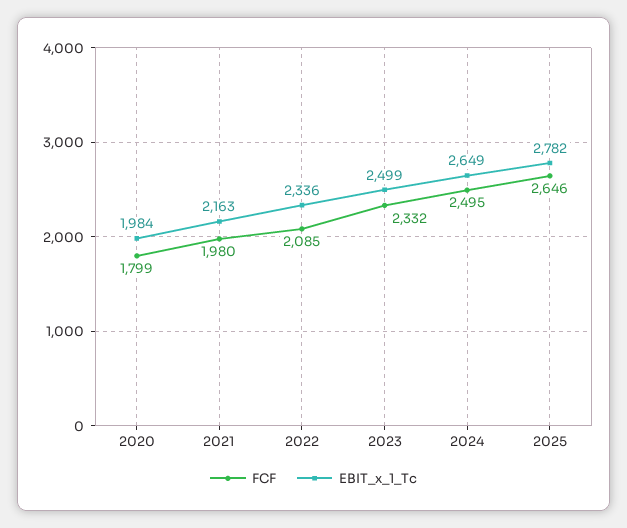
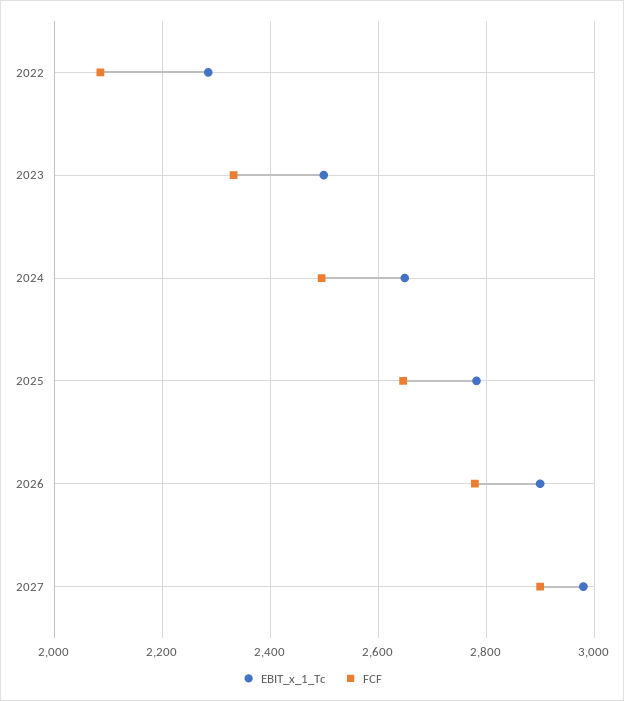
FCF, 2020: 1799 -> none
EBIT_x_1_Tc, 2020: 1984 -> none
FCF, 2021: 1980 -> none
EBIT_x_1_Tc, 2021: 2163 -> none
EBIT_x_1_Tc, 2022: 2336 -> 2280
EBIT_x_1_Tc, 2026: none -> 2900
FCF, 2026: none -> 2780
EBIT_x_1_Tc, 2027: none -> 2980
FCF, 2027: none -> 2900

